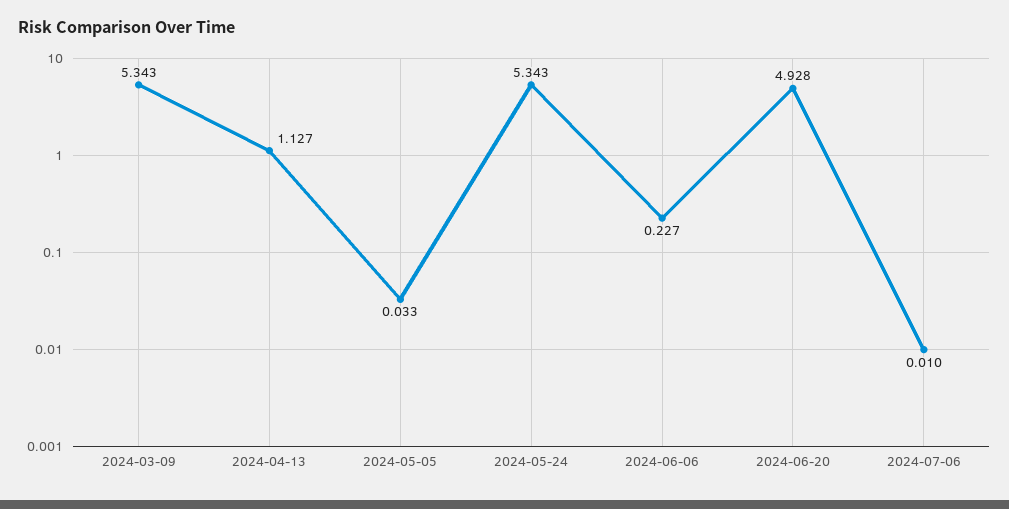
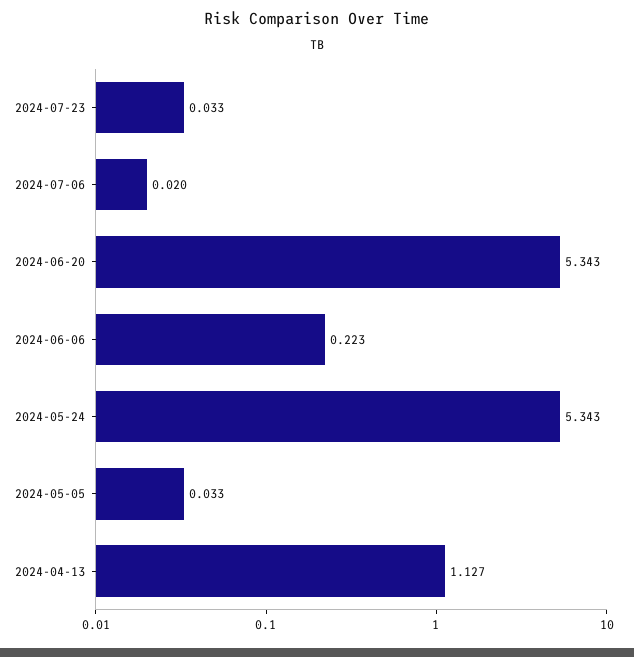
2024-03-09: 5.343 -> none
2024-06-06: 0.227 -> 0.223
2024-06-20: 4.928 -> 5.343
2024-07-06: 0.01 -> 0.02
2024-07-23: none -> 0.033

